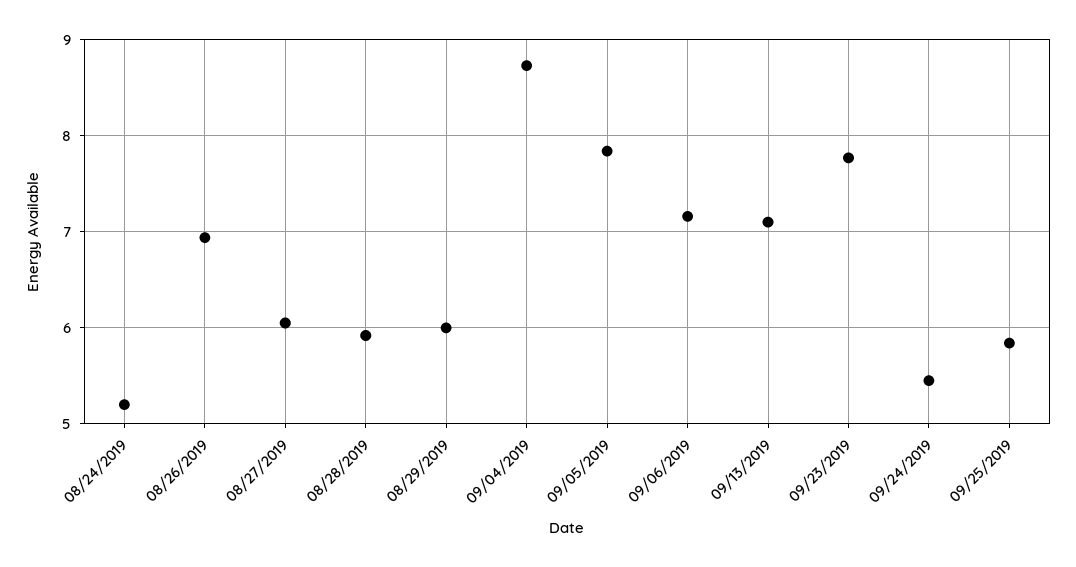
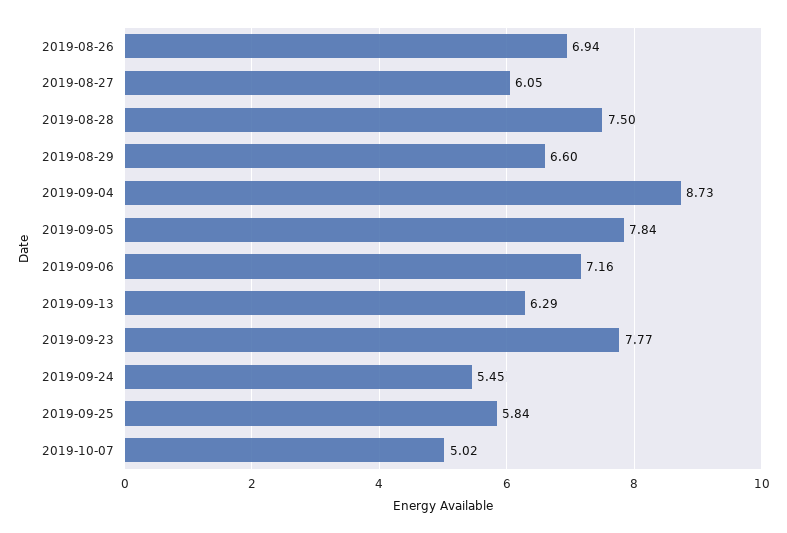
08/24/2019: 5.2 -> none
08/28/2019: 5.9 -> 7.5
08/29/2019: 6 -> 6.6
09/13/2019: 7.1 -> 6.29
2019-10-07: none -> 5.02

